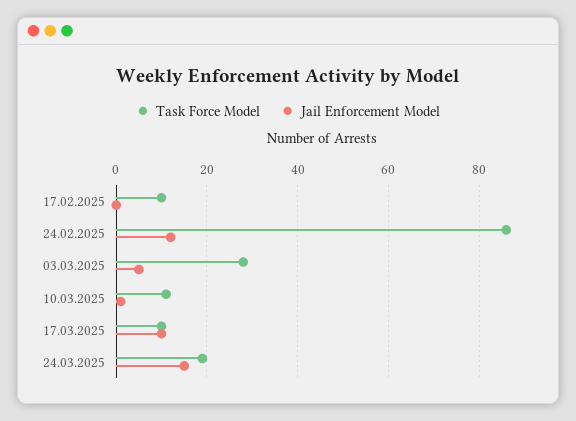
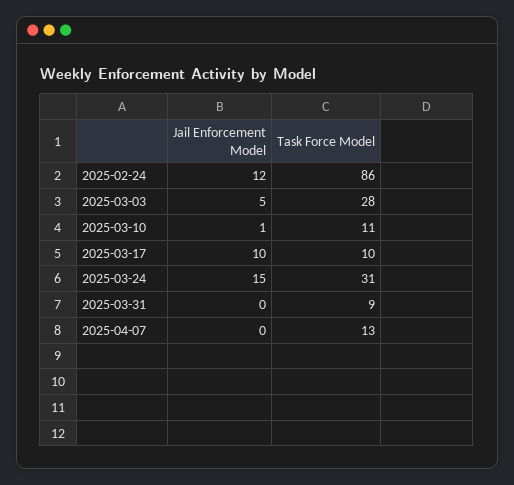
Task Force Model, 17.02.2025: 10 -> none
Jail Enforcement Model, 17.02.2025: 0 -> none
Task Force Model, 24.03.2025: 20 -> 31
Jail Enforcement Model, 2025-03-31: none -> 0
Task Force Model, 2025-03-31: none -> 9
Jail Enforcement Model, 2025-04-07: none -> 0
Task Force Model, 2025-04-07: none -> 13

